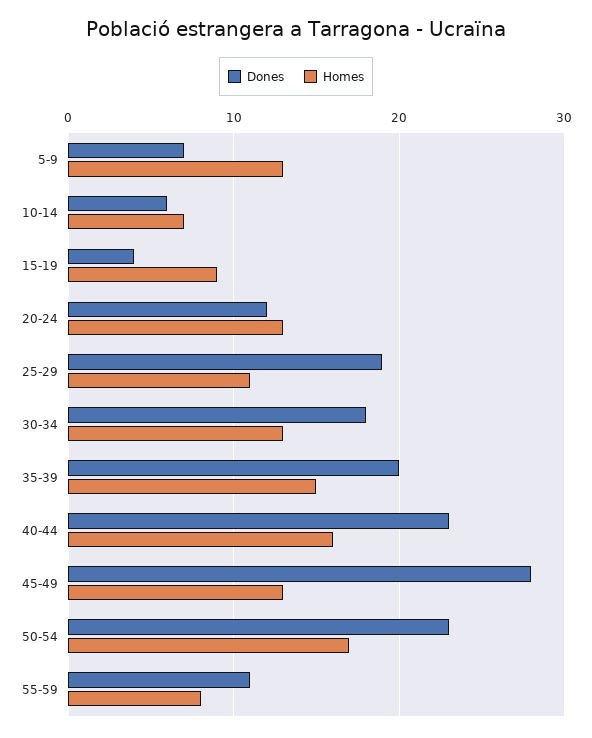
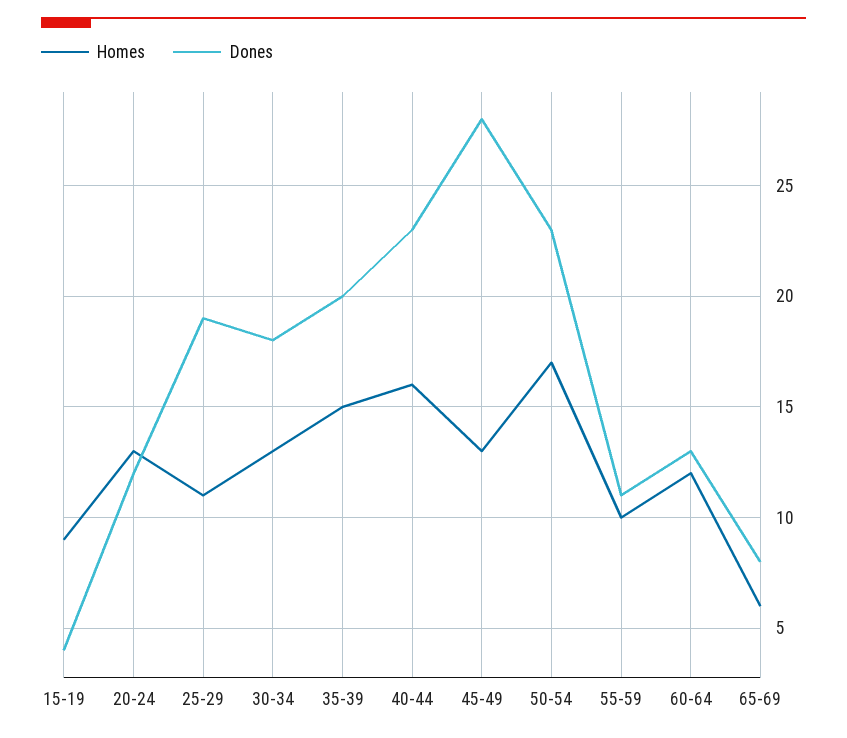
Dones, 5-9: 7 -> none
Homes, 5-9: 13 -> none
Dones, 10-14: 6 -> none
Homes, 10-14: 7 -> none
Homes, 55-59: 8 -> 10
Homes, 60-64: none -> 12
Dones, 60-64: none -> 13
Homes, 65-69: none -> 6
Dones, 65-69: none -> 8

